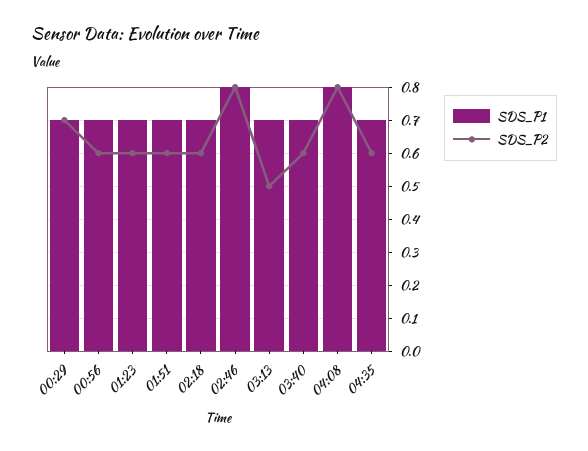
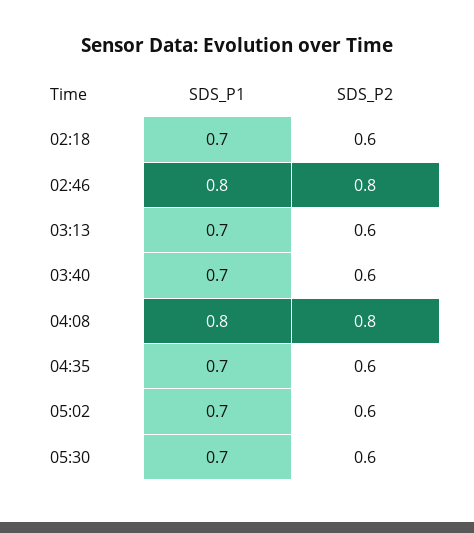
SDS_P1, 00:29: 0.7 -> none
SDS_P2, 00:29: 0.7 -> none
SDS_P1, 00:56: 0.7 -> none
SDS_P2, 00:56: 0.6 -> none
SDS_P1, 01:23: 0.7 -> none
SDS_P2, 01:23: 0.6 -> none
SDS_P1, 01:51: 0.7 -> none
SDS_P2, 01:51: 0.6 -> none
SDS_P2, 03:13: 0.5 -> 0.6
SDS_P1, 05:02: none -> 0.7
SDS_P2, 05:02: none -> 0.6
SDS_P1, 05:30: none -> 0.7
SDS_P2, 05:30: none -> 0.6

